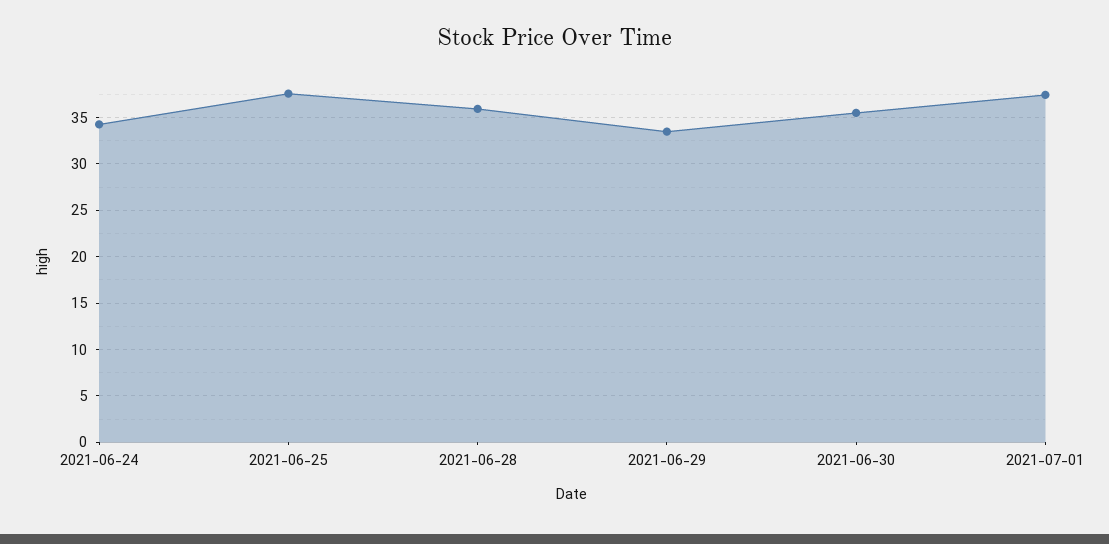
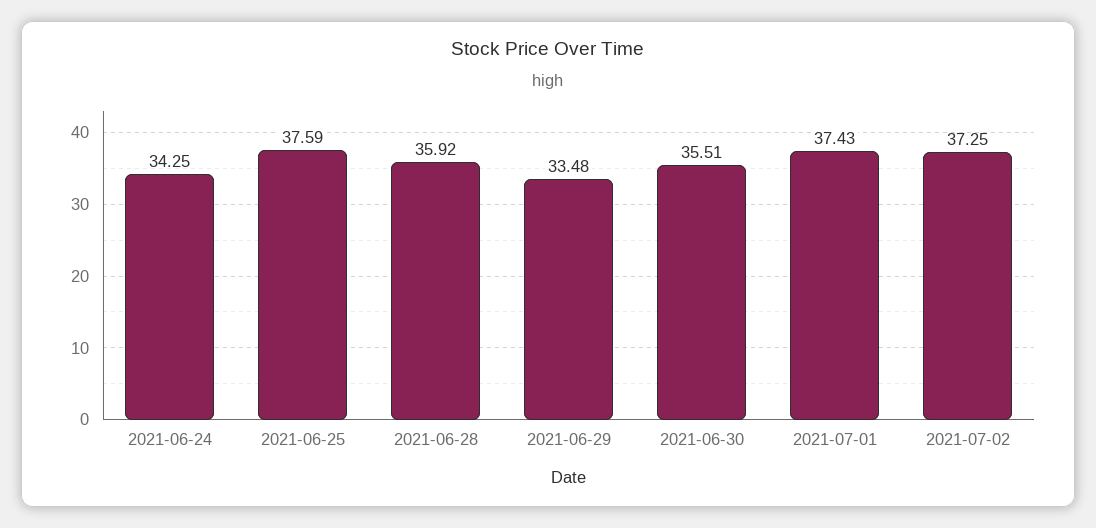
2021-07-02: none -> 37.25

